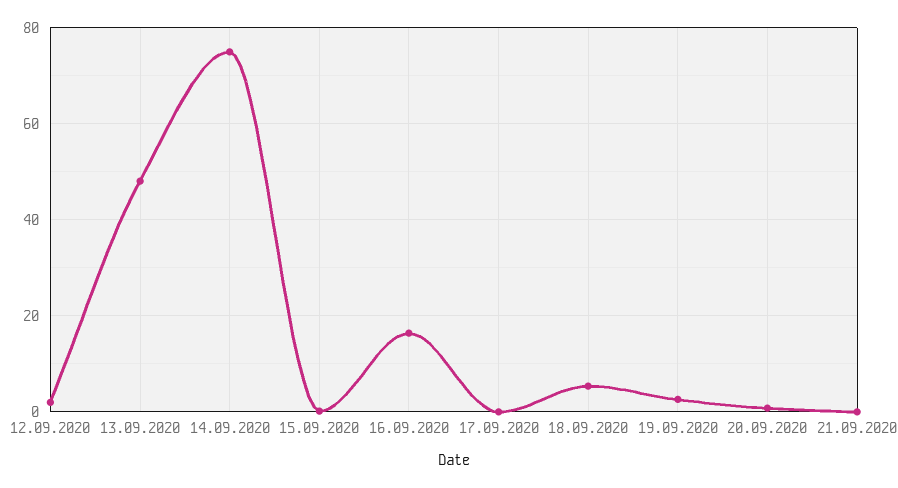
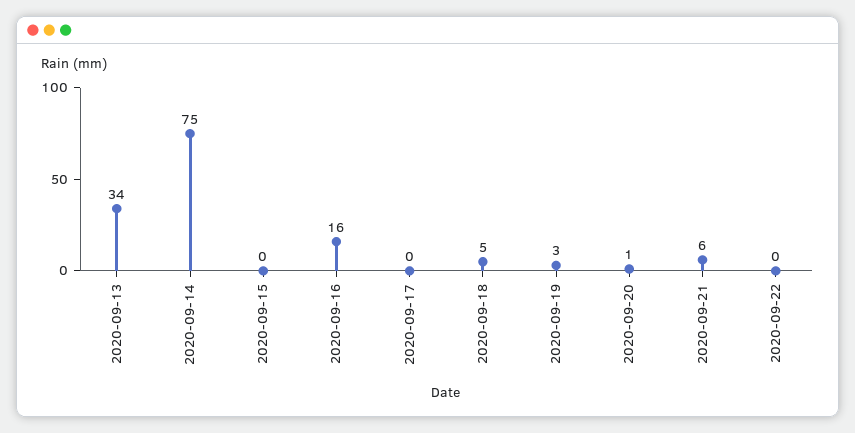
12.09.2020: 2 -> none
13.09.2020: 48 -> 34
21.09.2020: 0 -> 6
2020-09-22: none -> 0

